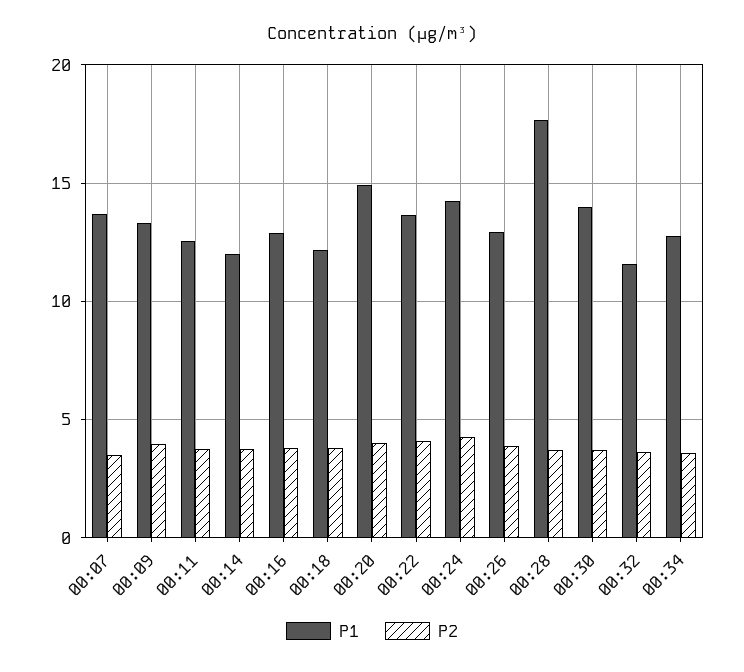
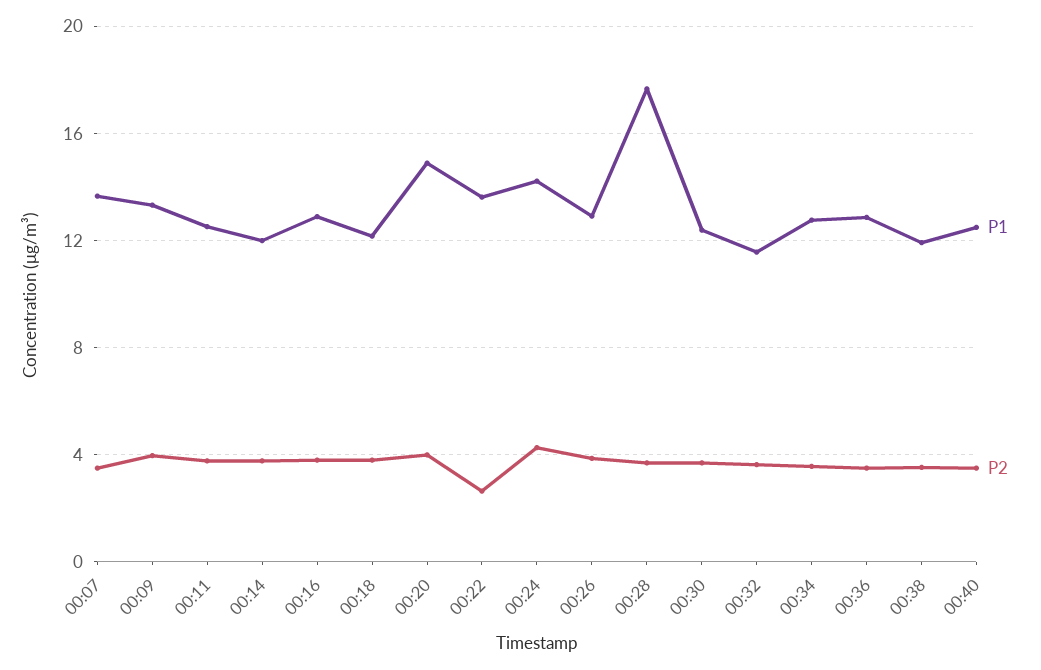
P2, 00:22: 4 -> 2.5
P1, 00:30: 14 -> 12.5
P1, 00:36: none -> 13
P2, 00:36: none -> 3.5
P1, 00:38: none -> 12
P2, 00:38: none -> 3.5
P1, 00:40: none -> 12.5
P2, 00:40: none -> 3.5

